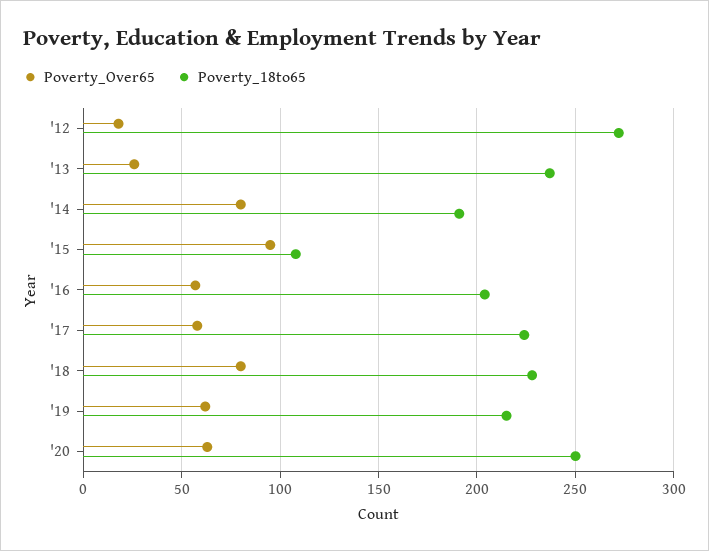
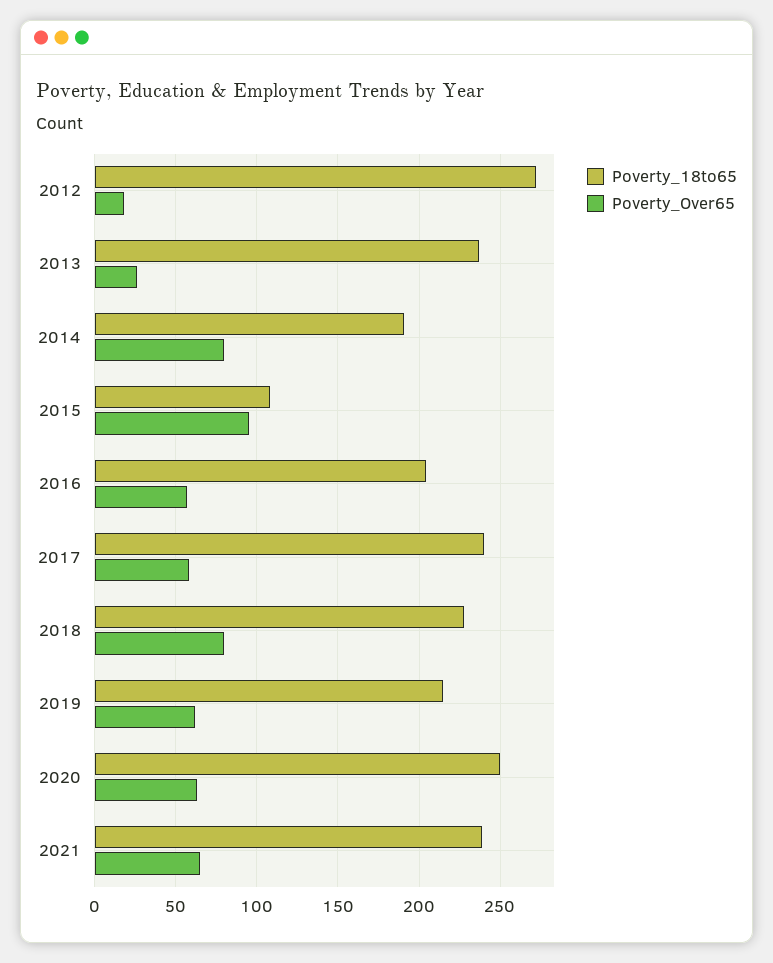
Poverty_18to65, '17: 225 -> 240
Poverty_18to65, 2021: none -> 240
Poverty_Over65, 2021: none -> 65

